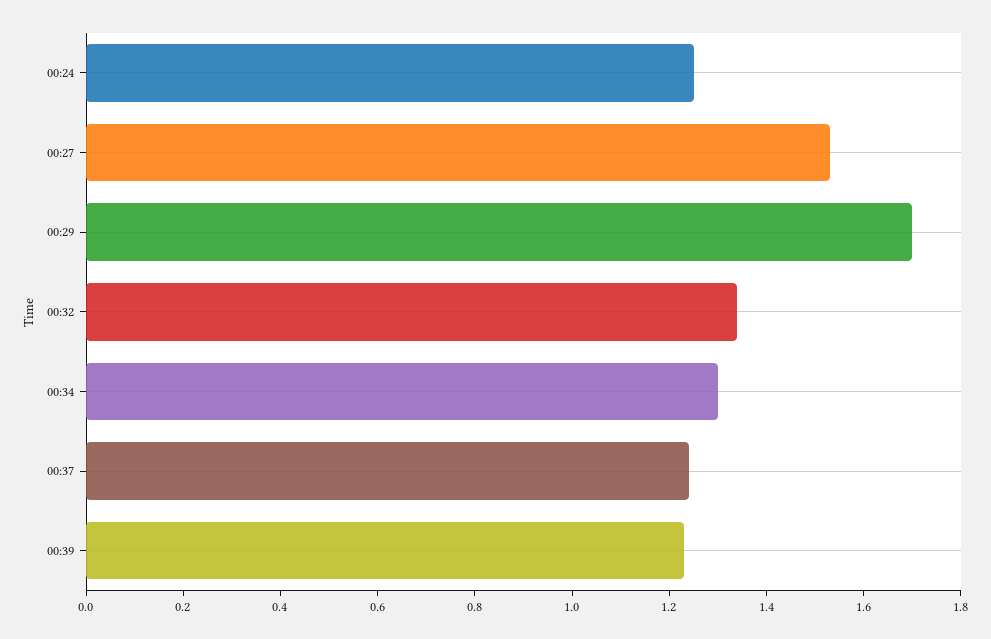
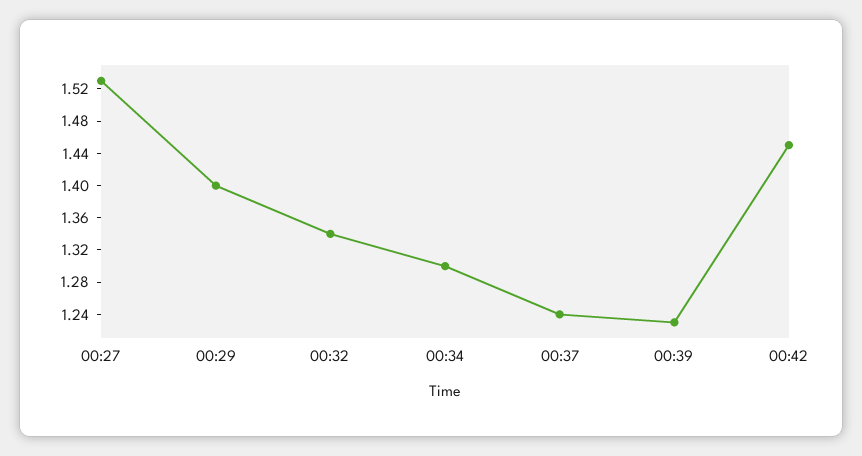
00:24: 1.25 -> none
00:29: 1.7 -> 1.4
00:42: none -> 1.45

